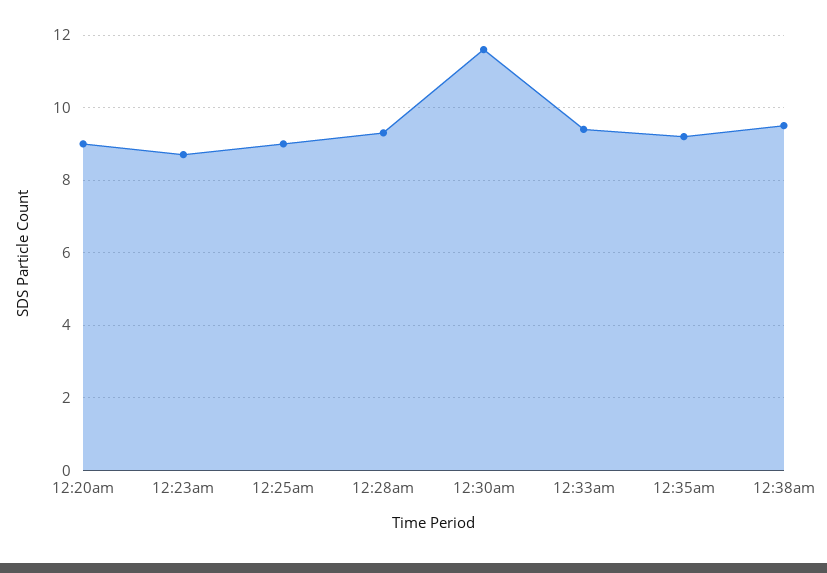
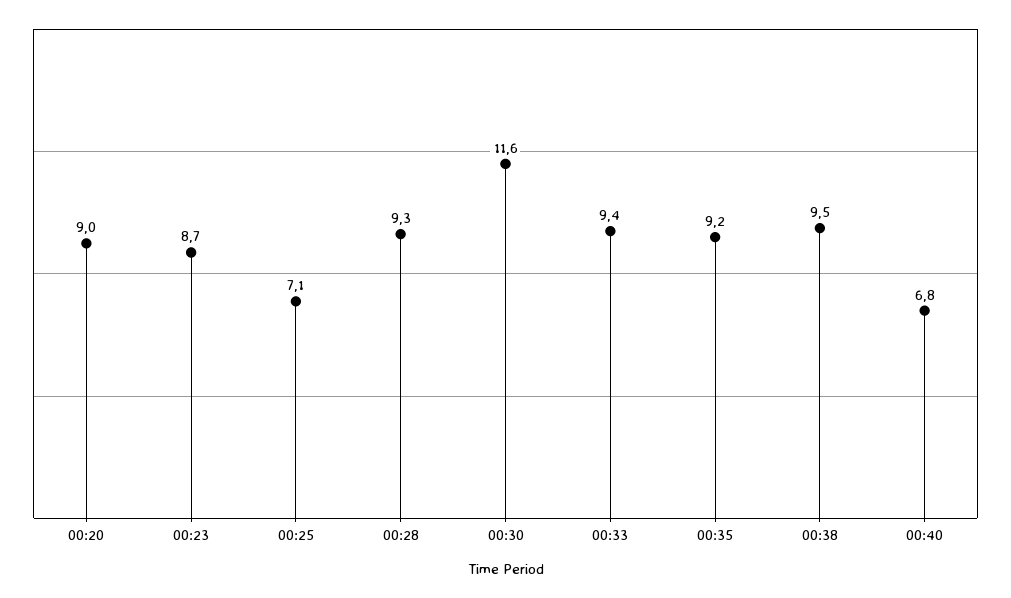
12:25am: 9 -> 7.1
00:40: none -> 6.8

